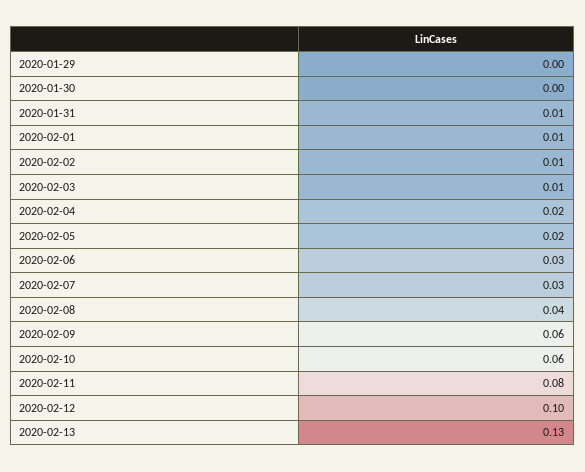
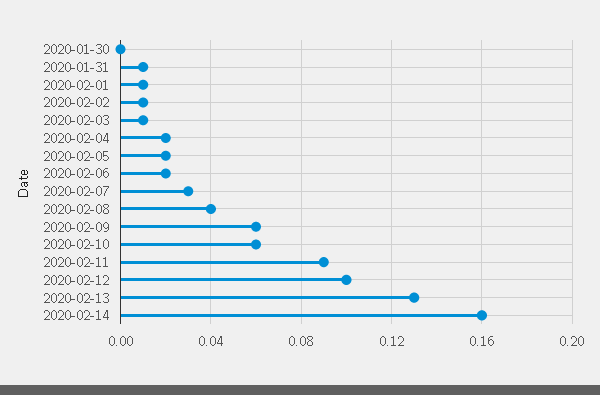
2020-01-29: 0 -> none
2020-02-06: 0.03 -> 0.02
2020-02-11: 0.08 -> 0.09
2020-02-14: none -> 0.16

